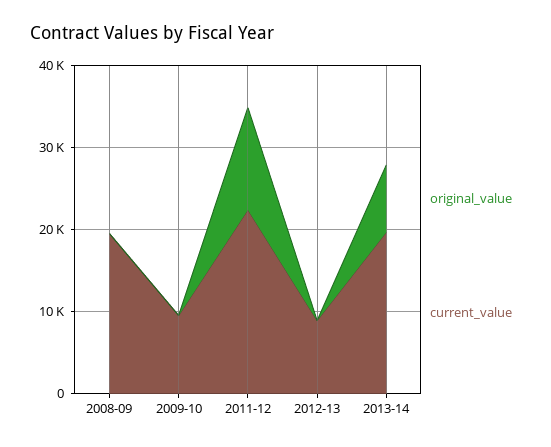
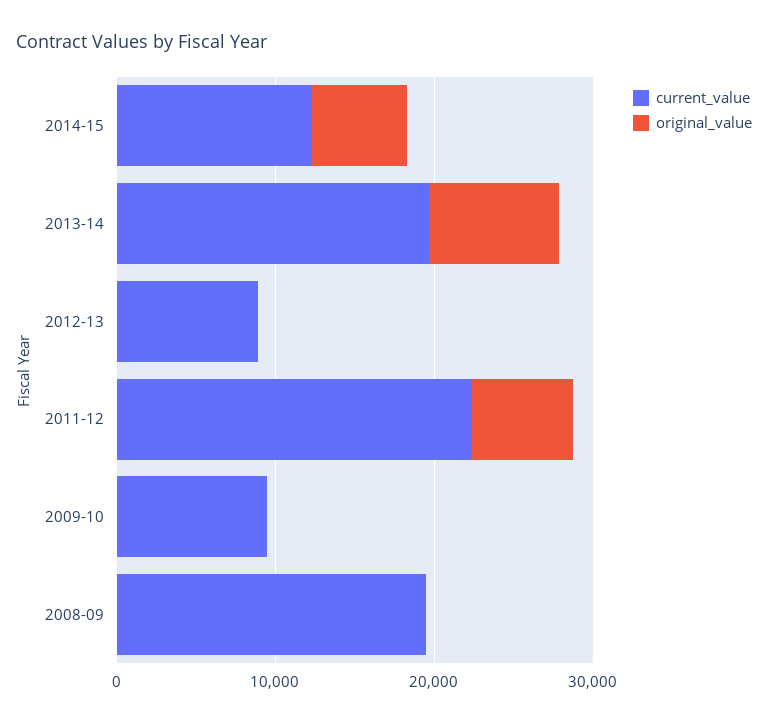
original_value, 2011-12: 12000 -> 6000
current_value, 2014-15: none -> 12000
original_value, 2014-15: none -> 6000

